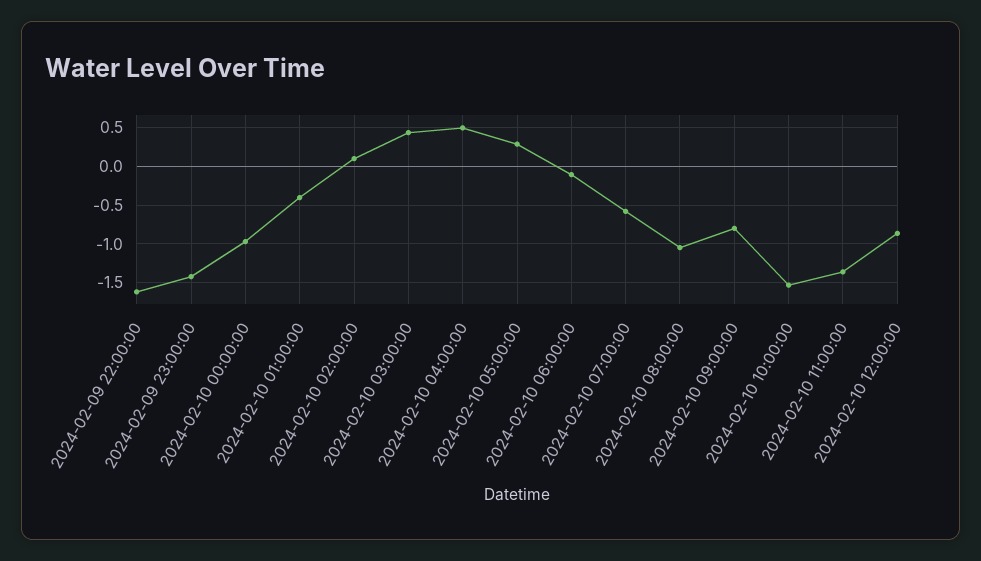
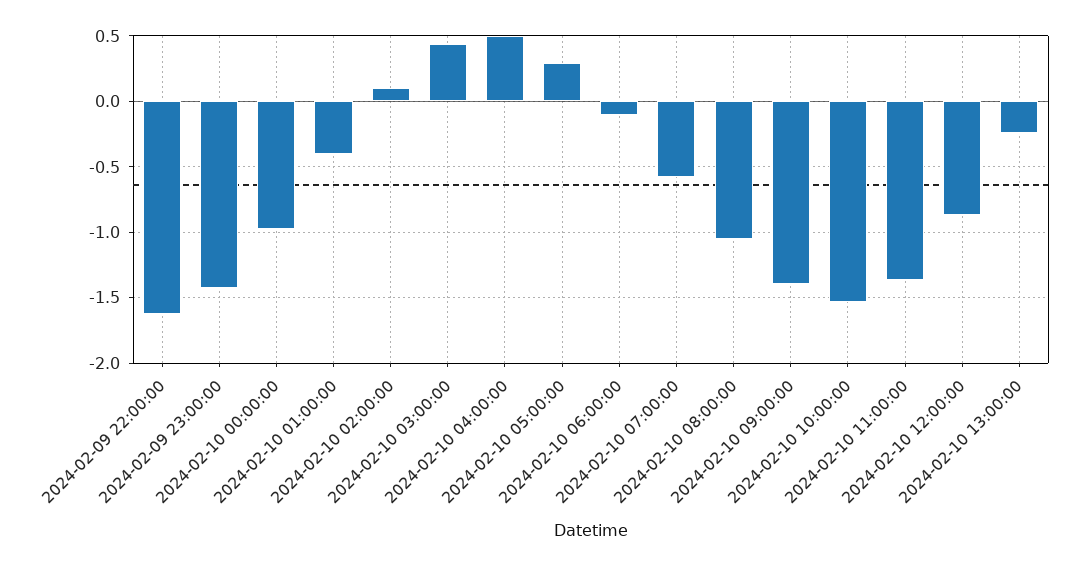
2024-02-10 09:00:00: -0.8 -> -1.4
2024-02-10 13:00:00: none -> -0.25

